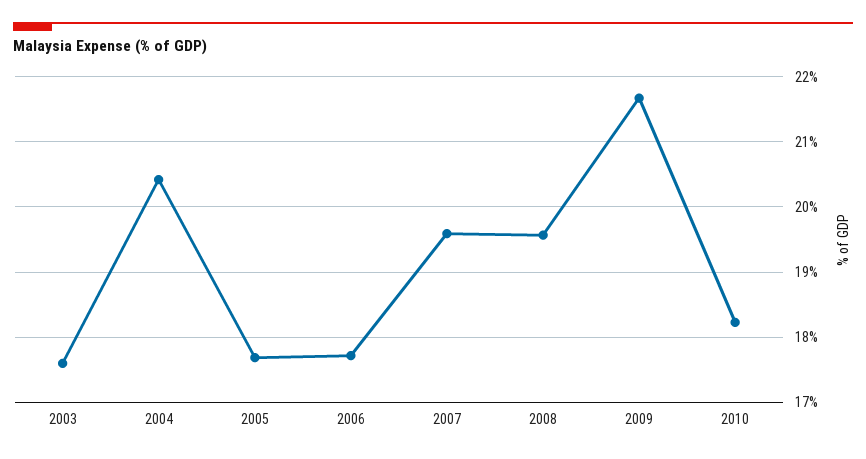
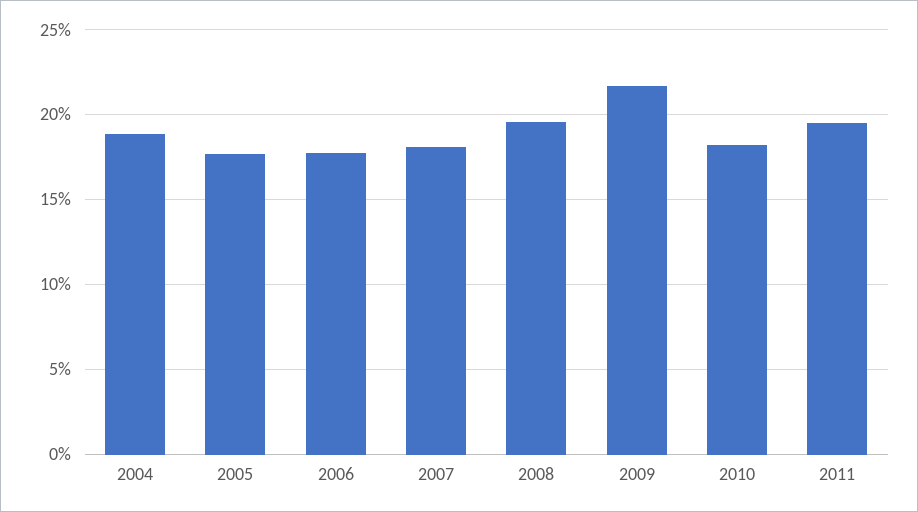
2003: 17.6 -> none
2004: 20.4 -> 19
2007: 19.6 -> 18
2011: none -> 19.5

